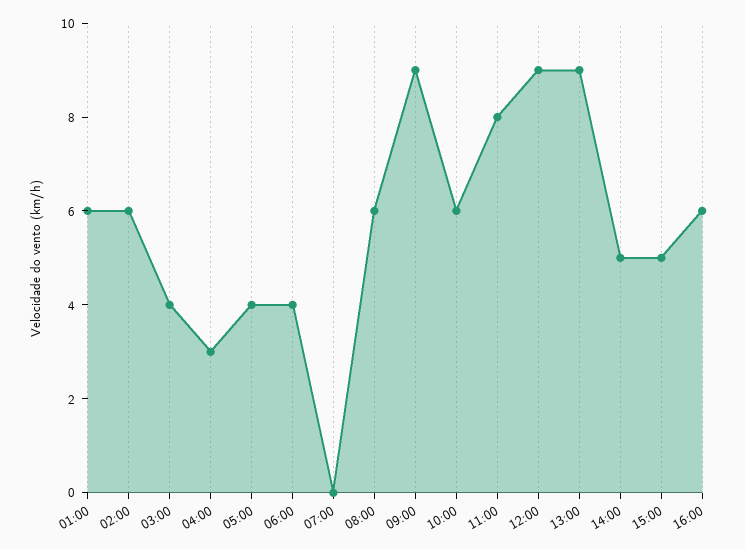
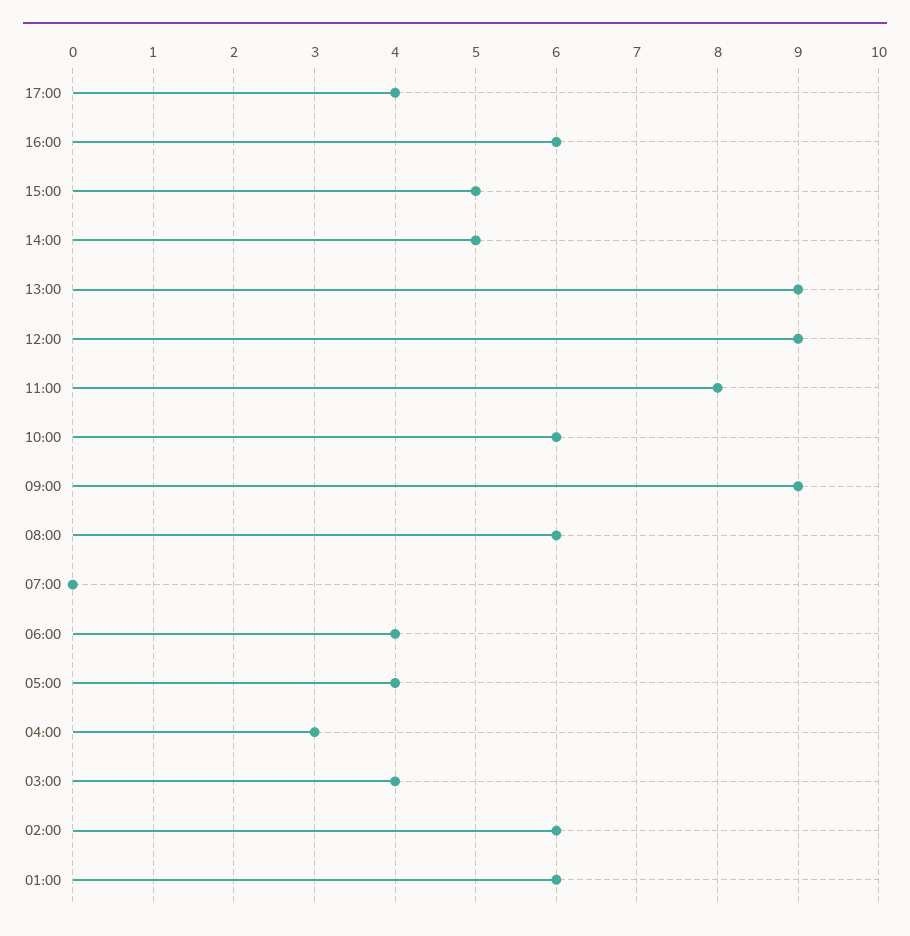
17:00: none -> 4

